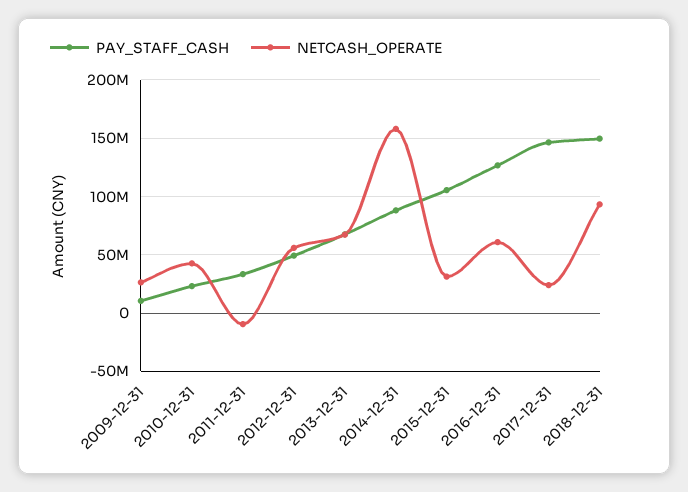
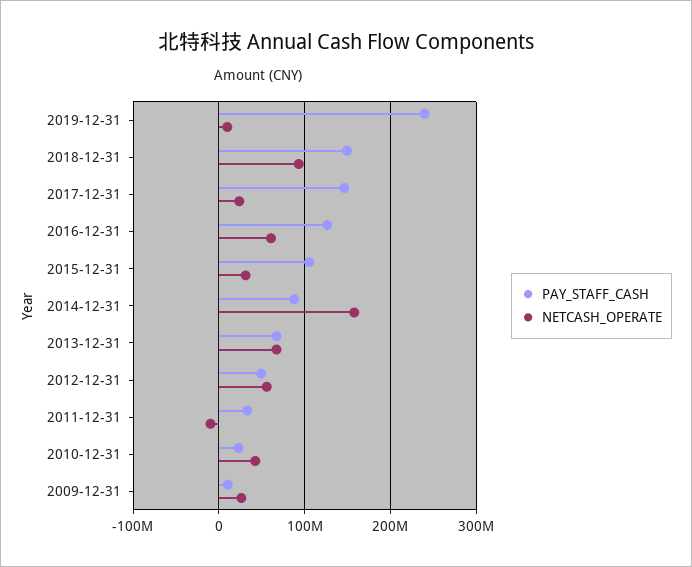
PAY_STAFF_CASH, 2019-12-31: none -> 240000000
NETCASH_OPERATE, 2019-12-31: none -> 10000000

